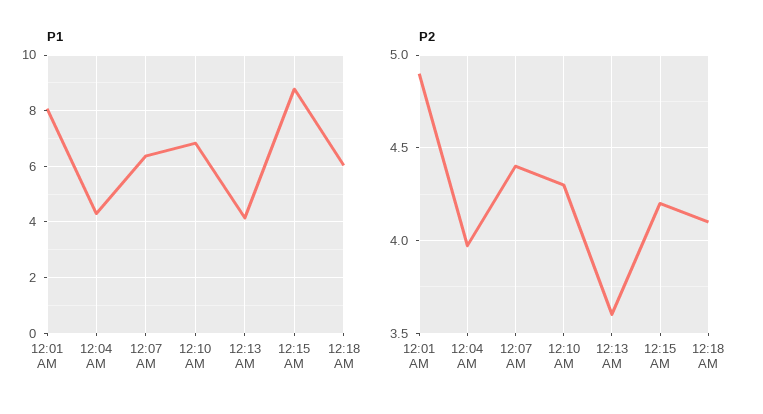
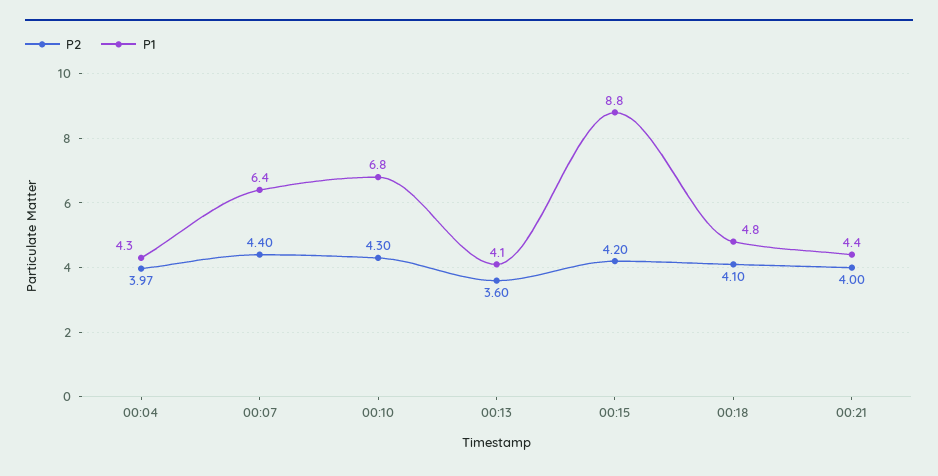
P1, 12:01 AM: 8 -> none
P1, 12:18 AM: 6 -> 4.8
P2, 12:01 AM: 4.9 -> none
P2, 00:21: none -> 4
P1, 00:21: none -> 4.4

